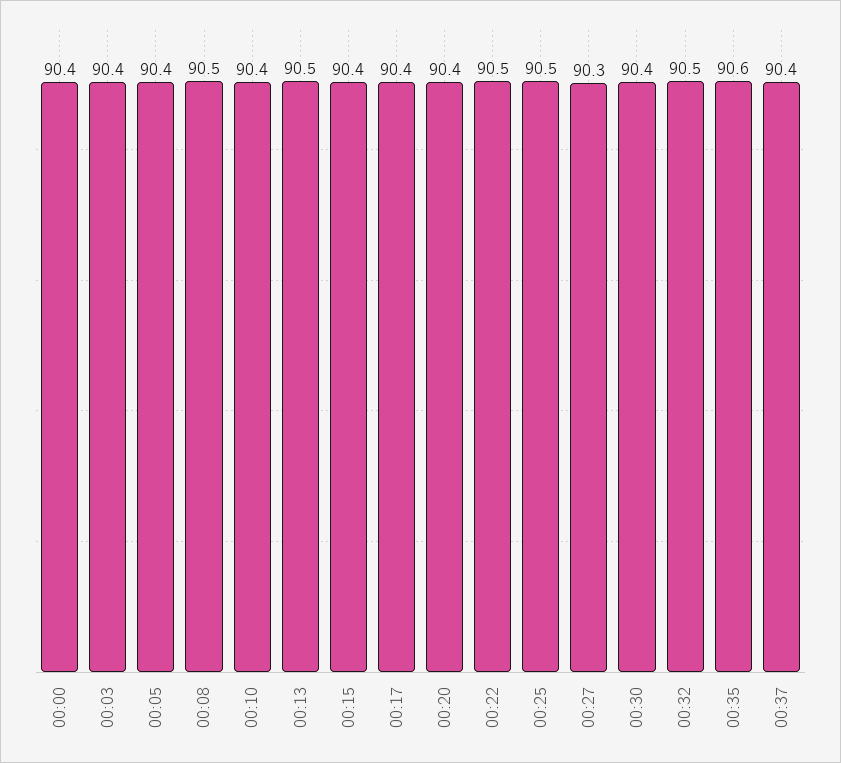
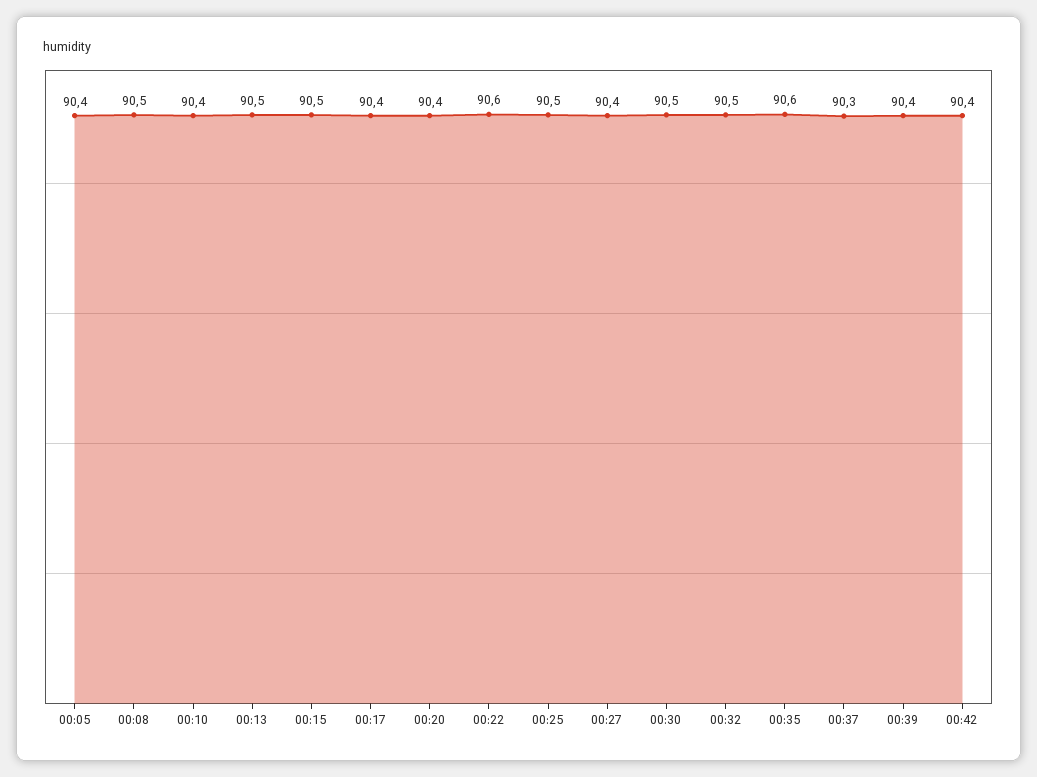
00:00: 90.4 -> none
00:03: 90.4 -> none
00:15: 90.4 -> 90.5
00:22: 90.5 -> 90.6
00:27: 90.3 -> 90.4
00:30: 90.4 -> 90.5
00:37: 90.4 -> 90.3
00:39: none -> 90.4
00:42: none -> 90.4

